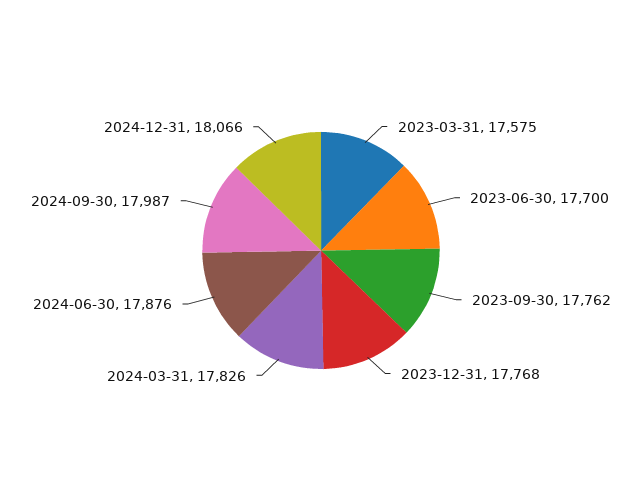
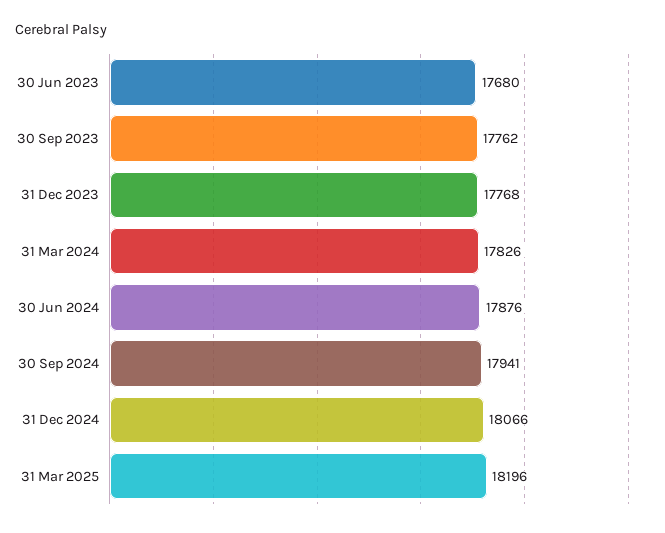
2023-03-31: 17575 -> none
2023-06-30: 17700 -> 17680
2024-09-30: 17987 -> 17941
31 Mar 2025: none -> 18196

